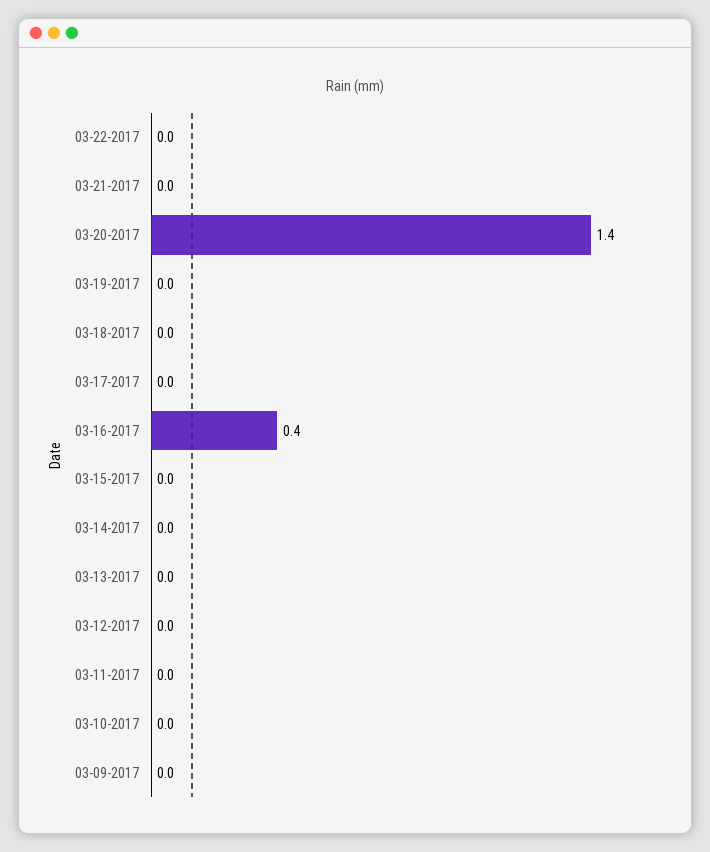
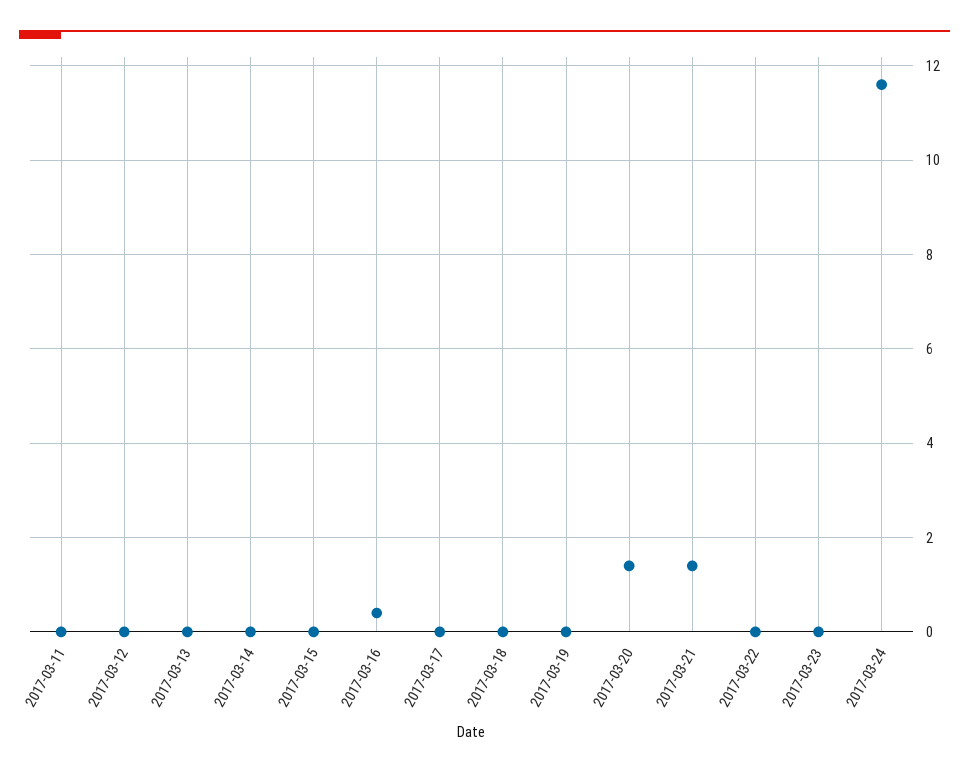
03-21-2017: 0 -> 1.5
03-10-2017: 0 -> none
03-09-2017: 0 -> none
2017-03-23: none -> 0
2017-03-24: none -> 11.5

